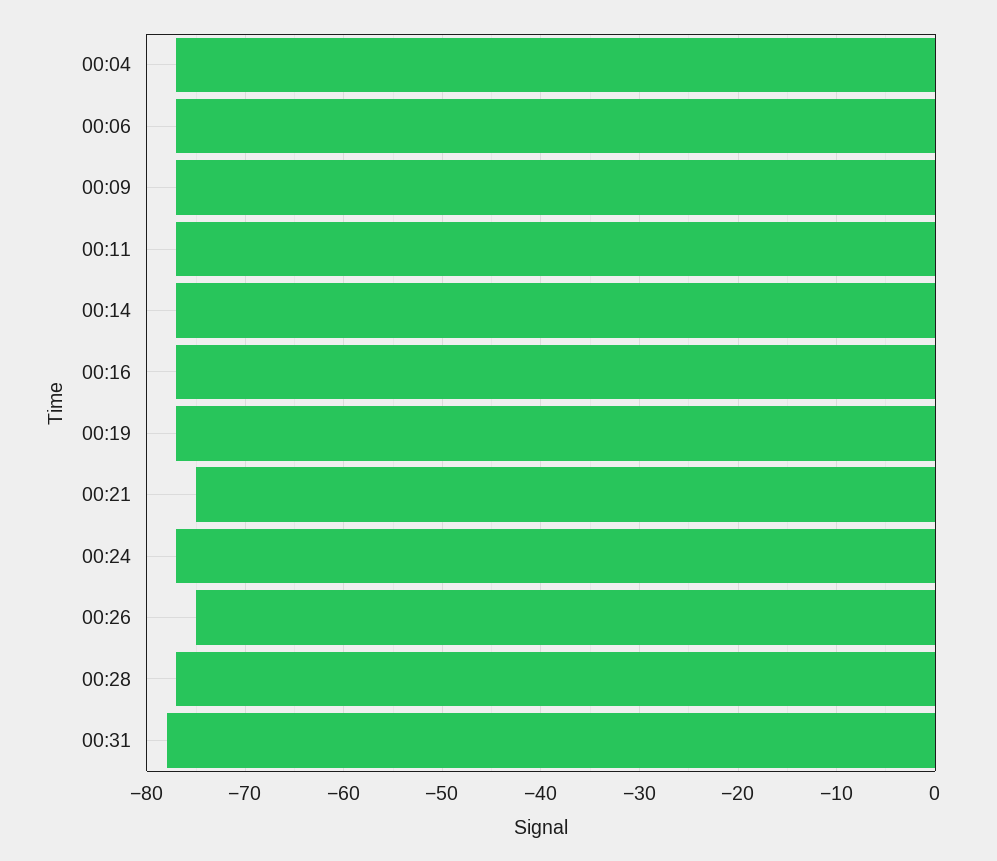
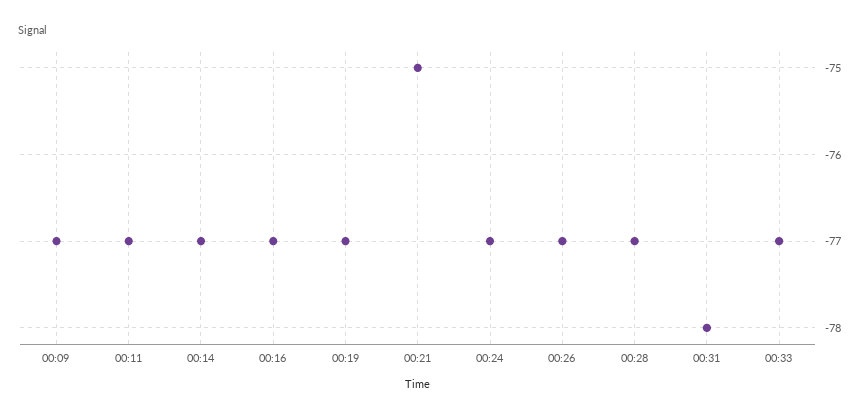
00:04: -77 -> none
00:06: -77 -> none
00:26: -75 -> -77
00:33: none -> -77

